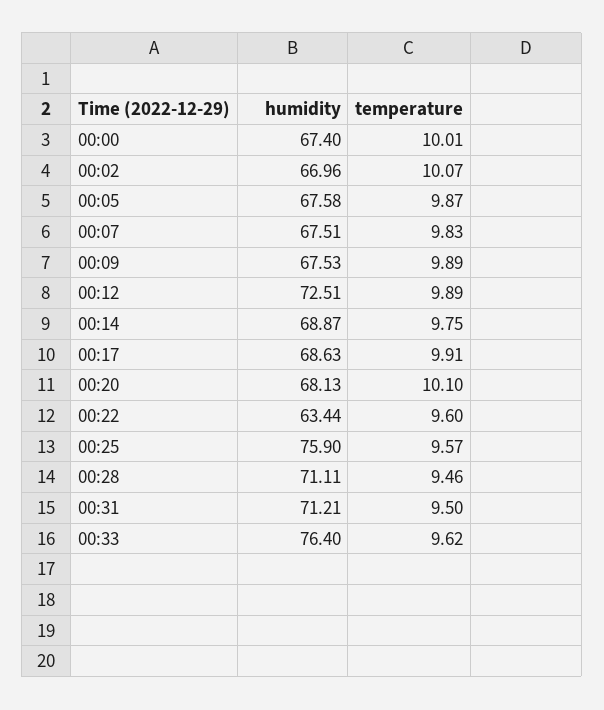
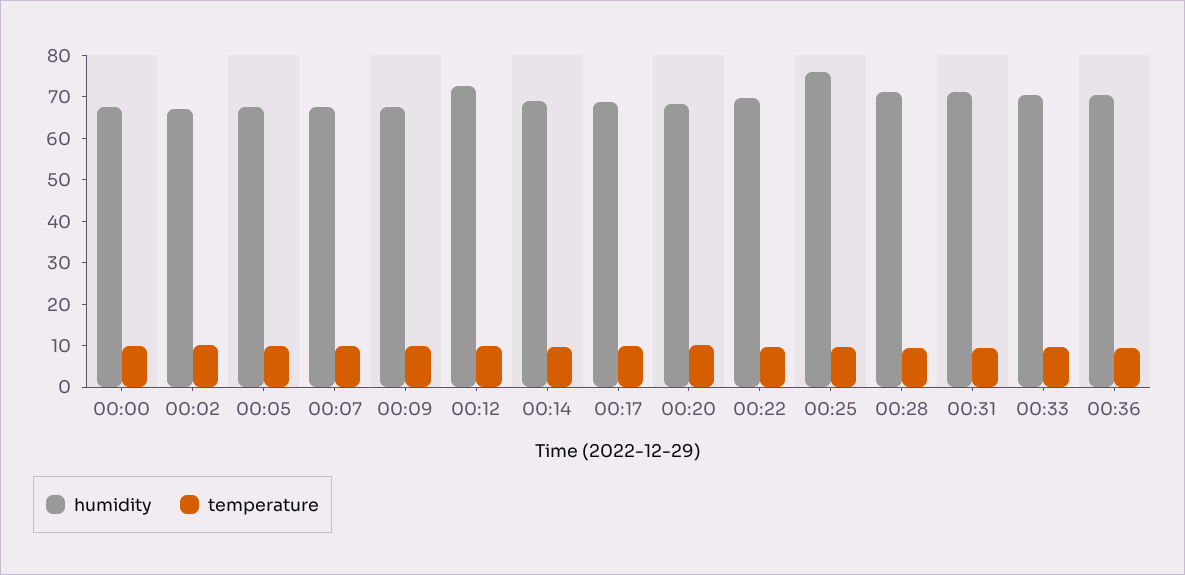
humidity, 00:22: 63.44 -> 70
humidity, 00:33: 76.4 -> 70
humidity, 00:36: none -> 70
temperature, 00:36: none -> 10

